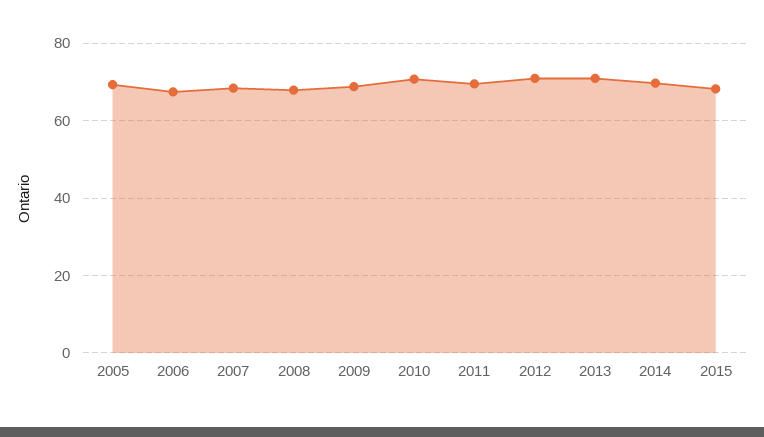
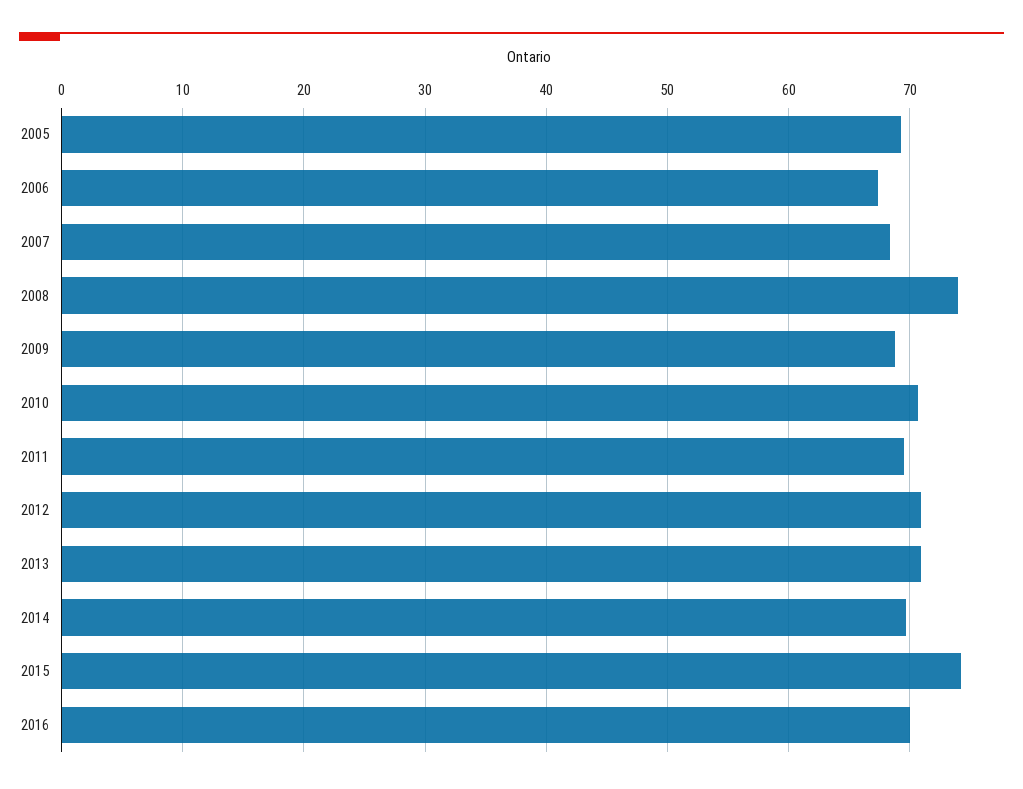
2008: 68 -> 74
2015: 68 -> 74
2016: none -> 70

